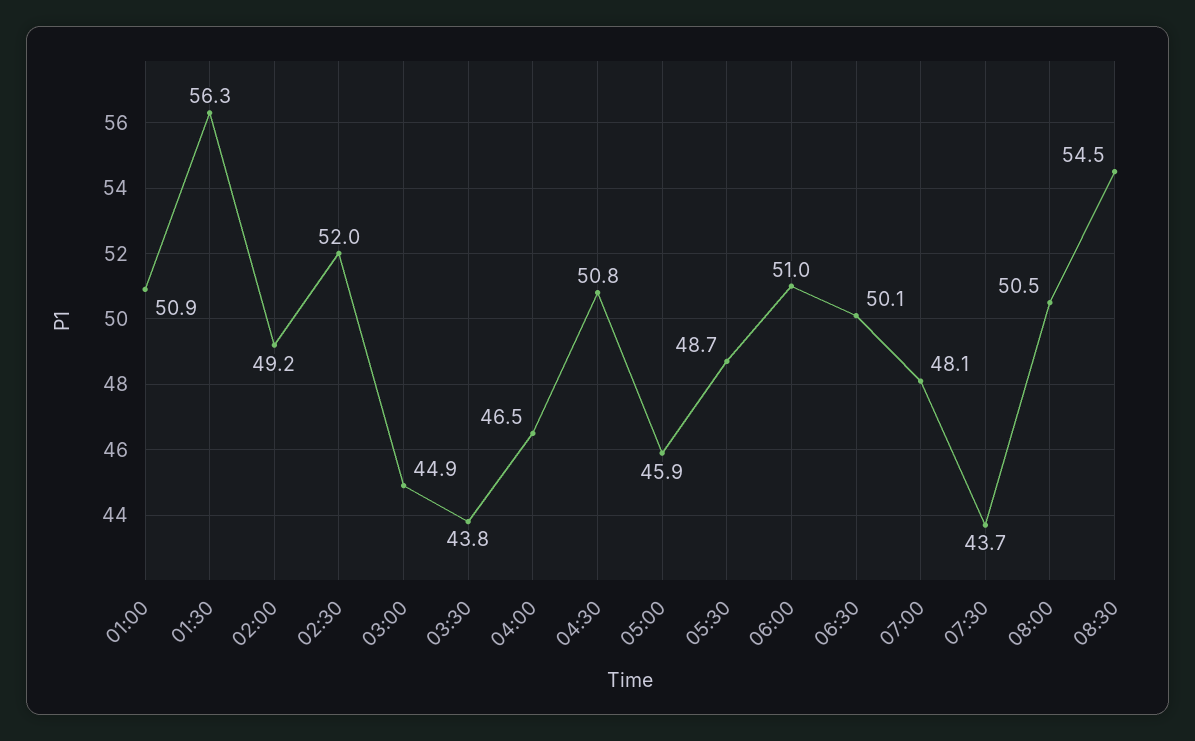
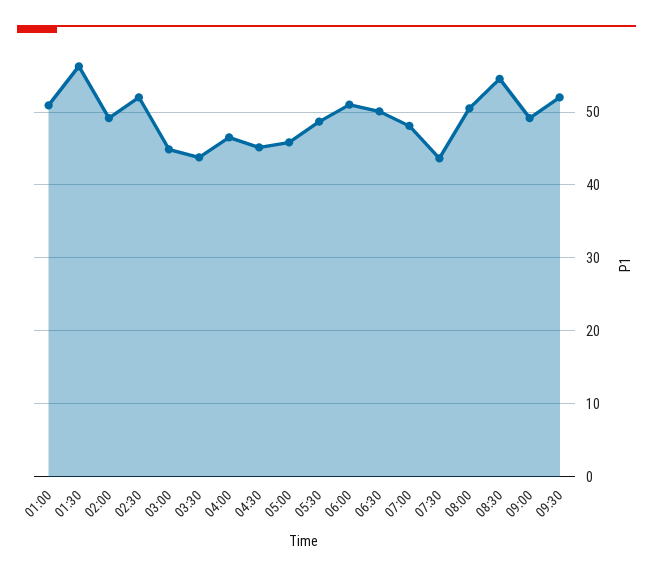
04:30: 50.8 -> 45
09:00: none -> 49
09:30: none -> 52

